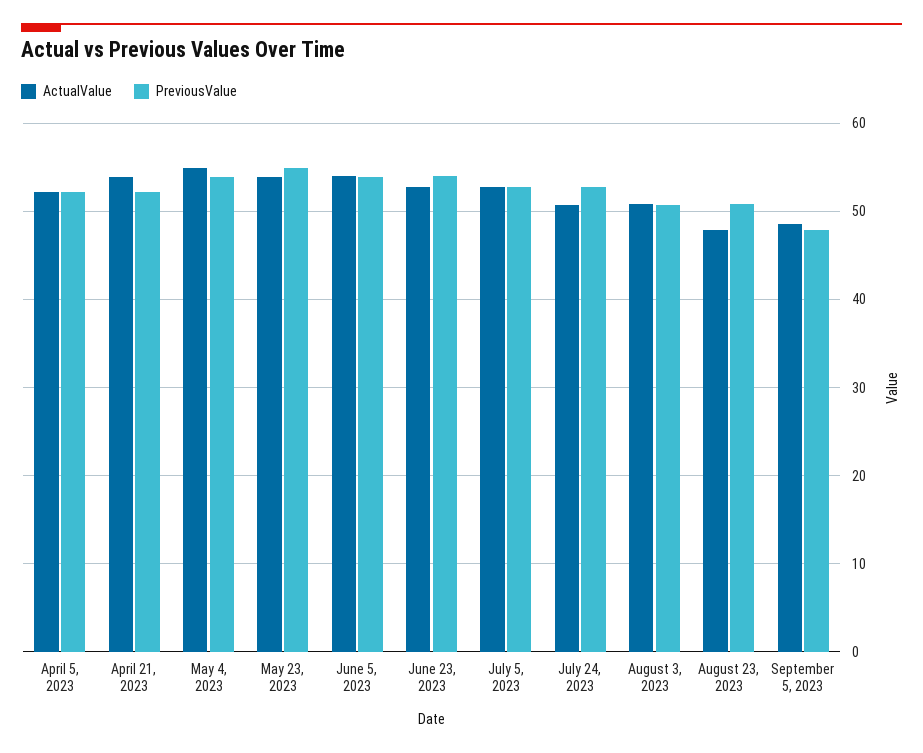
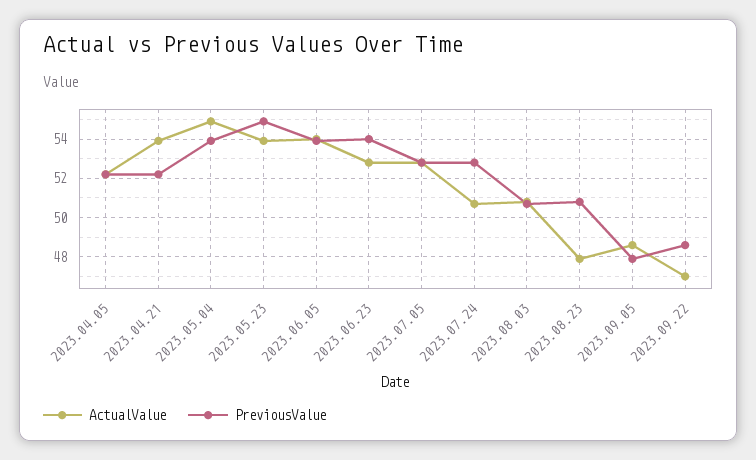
ActualValue, 2023.09.22: none -> 47
PreviousValue, 2023.09.22: none -> 48.5

